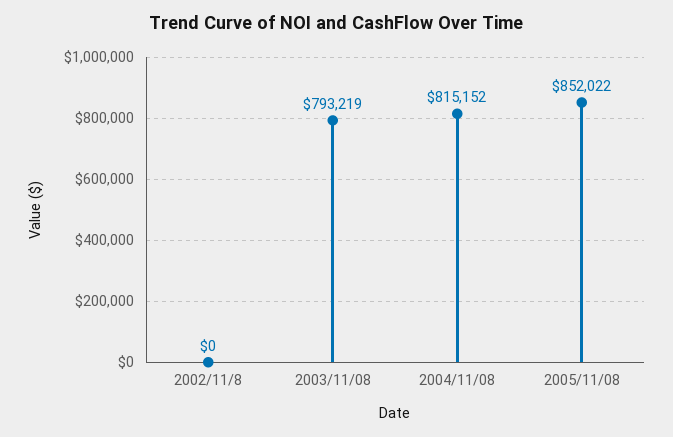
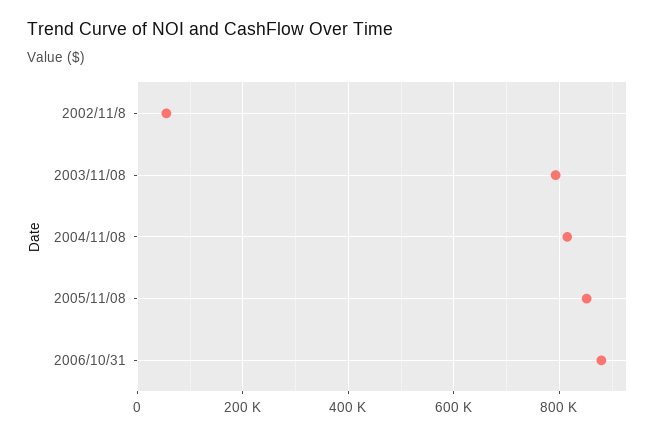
2002/11/8: 0 -> 60000
2006/10/31: none -> 880000

